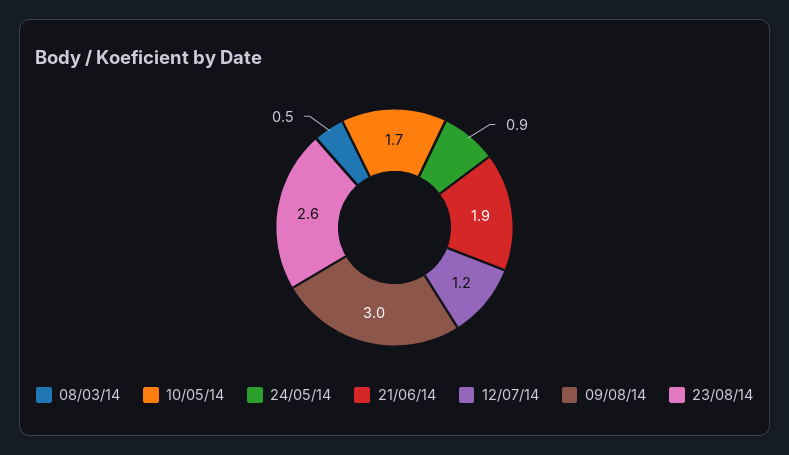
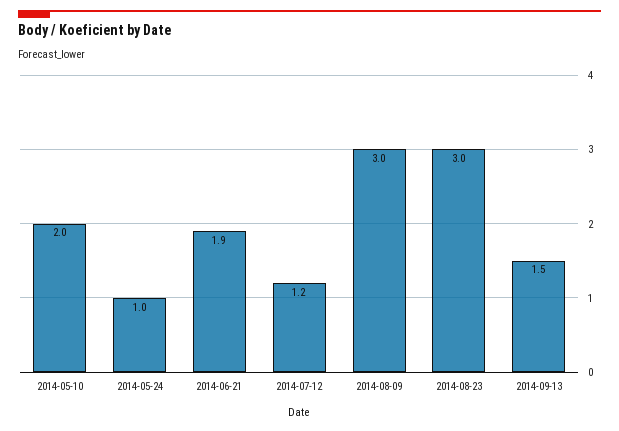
08/03/14: 0.5 -> none
10/05/14: 1.7 -> 2
24/05/14: 0.9 -> 1
23/08/14: 2.6 -> 3
2014-09-13: none -> 1.5

